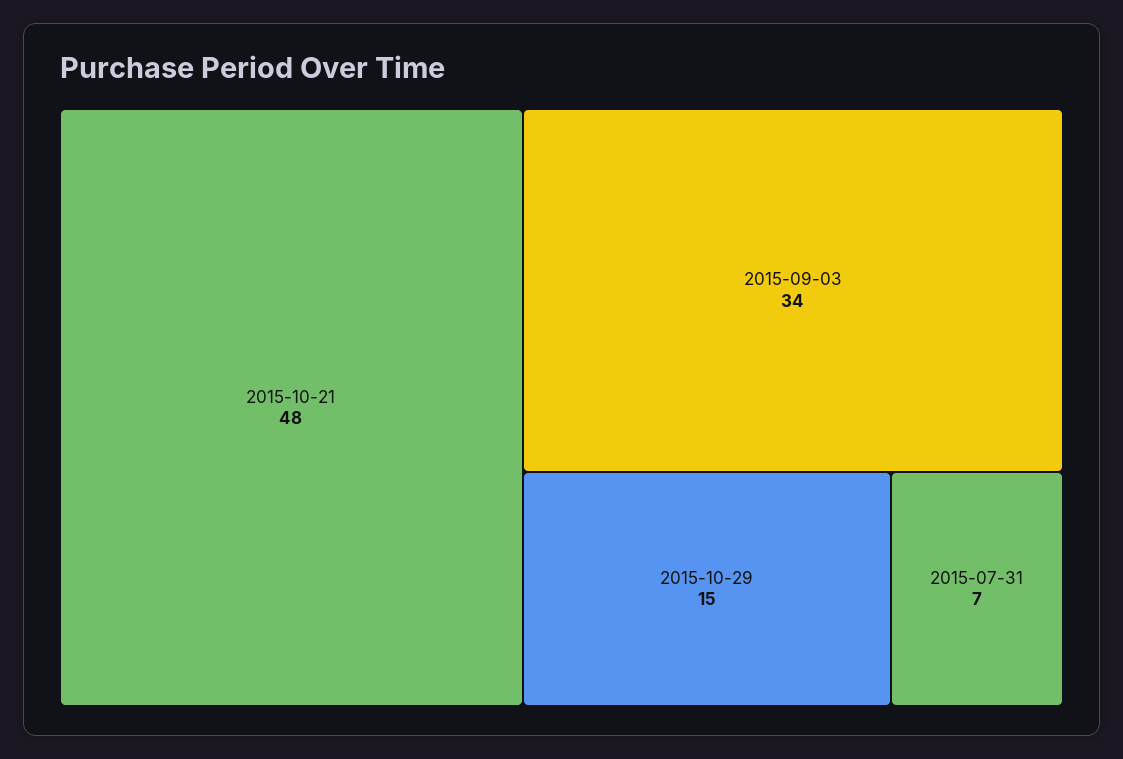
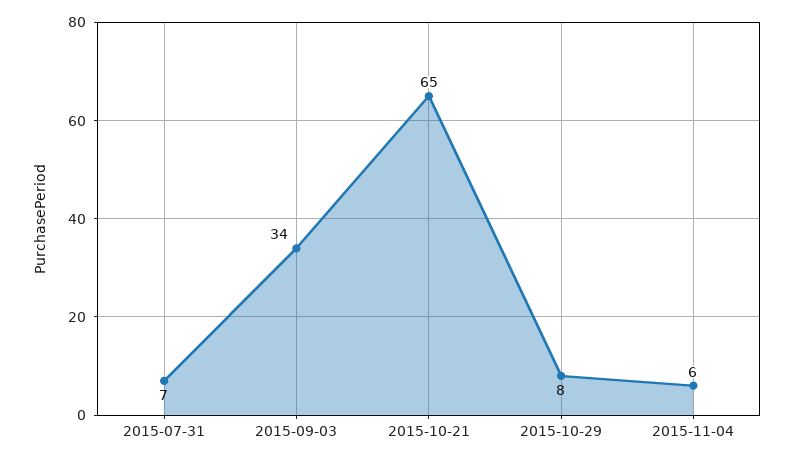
2015-10-21: 48 -> 65
2015-10-29: 15 -> 8
2015-11-04: none -> 6

